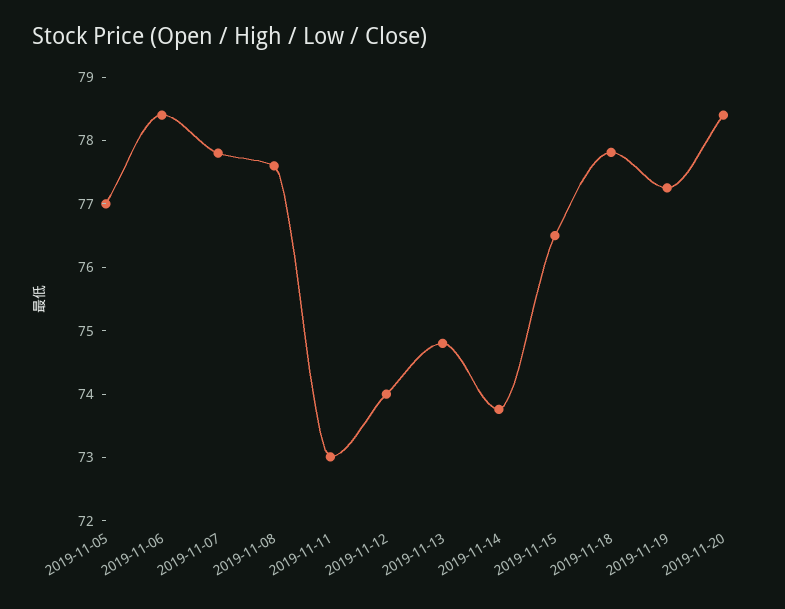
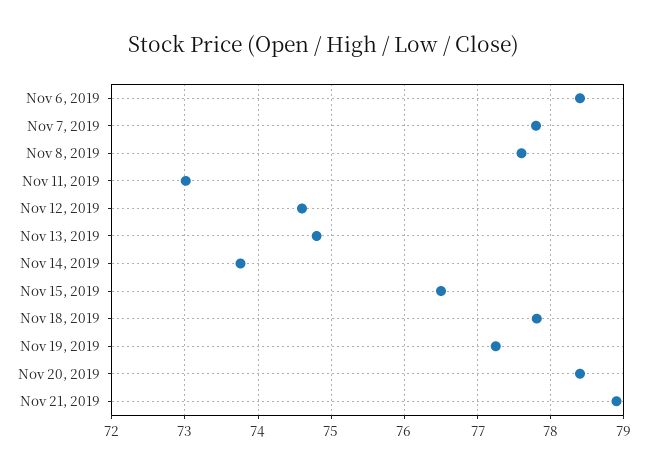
2019-11-05: 77 -> none
2019-11-12: 74 -> 74.6
Nov 21, 2019: none -> 78.9

